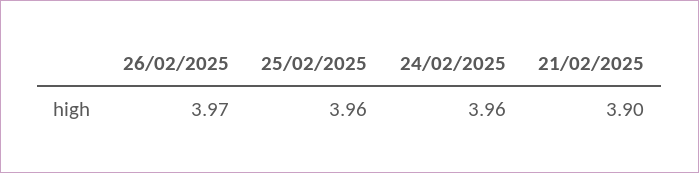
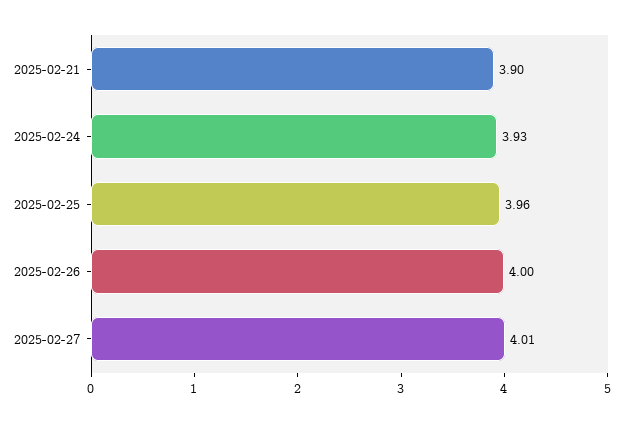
26/02/2025: 3.97 -> 4
24/02/2025: 3.96 -> 3.93
2025-02-27: none -> 4.01

